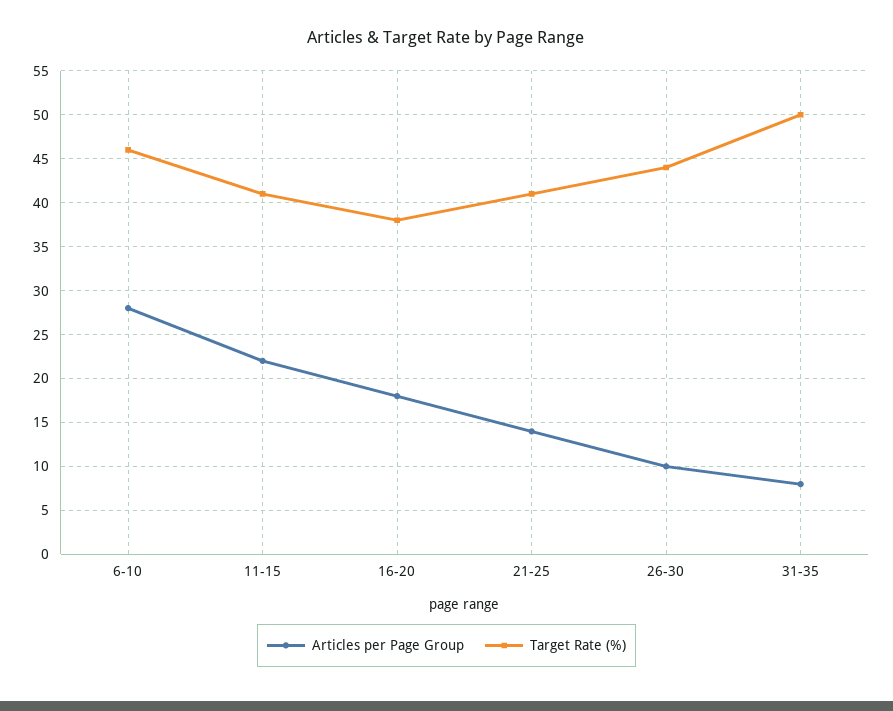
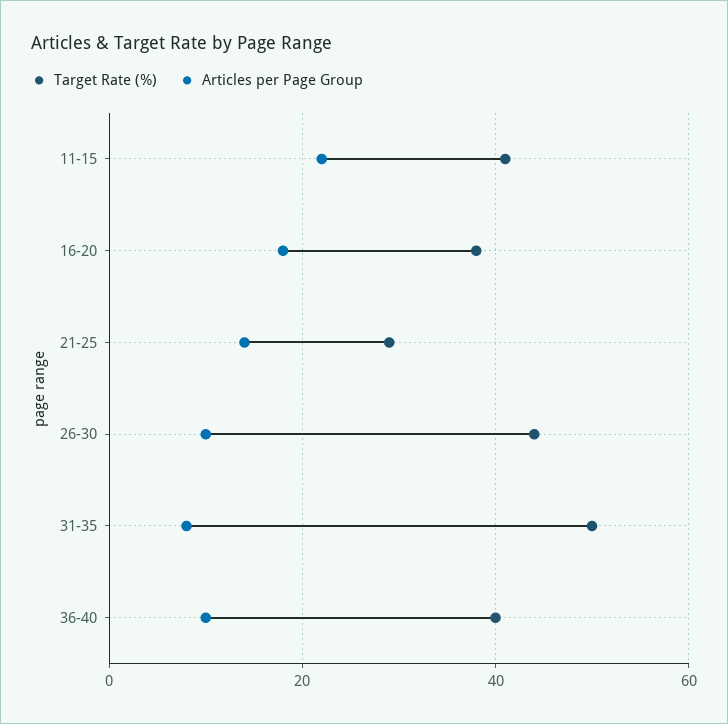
Articles per Page Group, 6-10: 28 -> none
Target Rate (%), 6-10: 46 -> none
Target Rate (%), 21-25: 41 -> 30
Target Rate (%), 36-40: none -> 40
Articles per Page Group, 36-40: none -> 10

